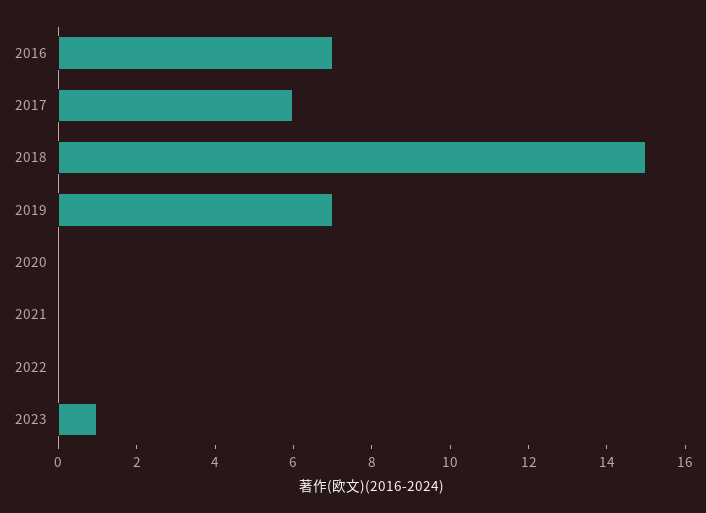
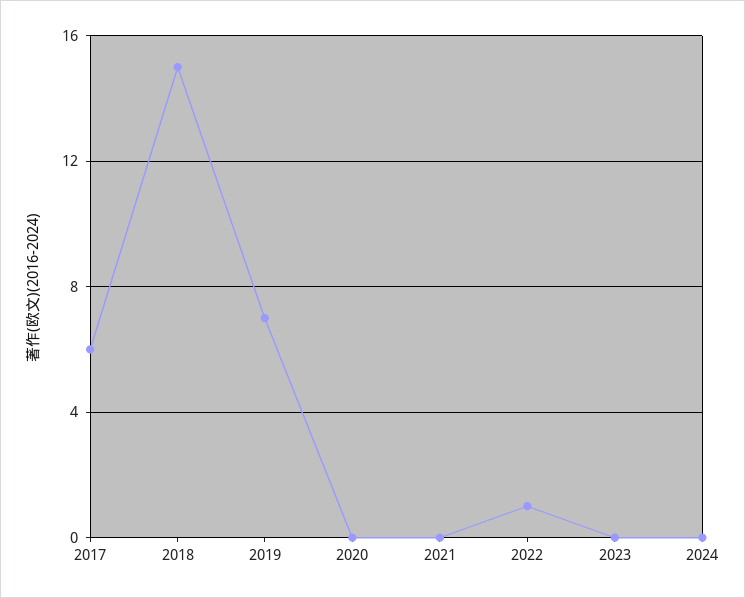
2016: 7 -> none
2022: 0 -> 1
2023: 1 -> 0
2024: none -> 0

